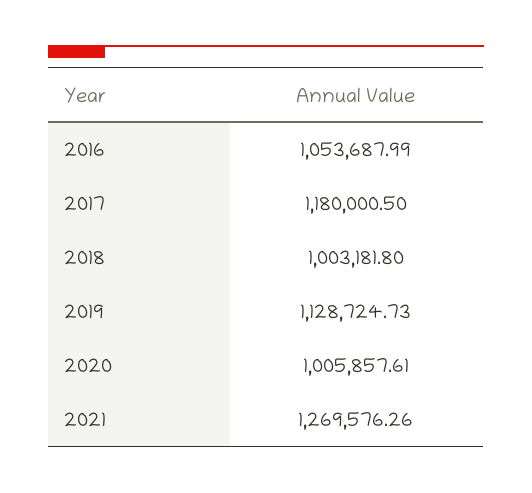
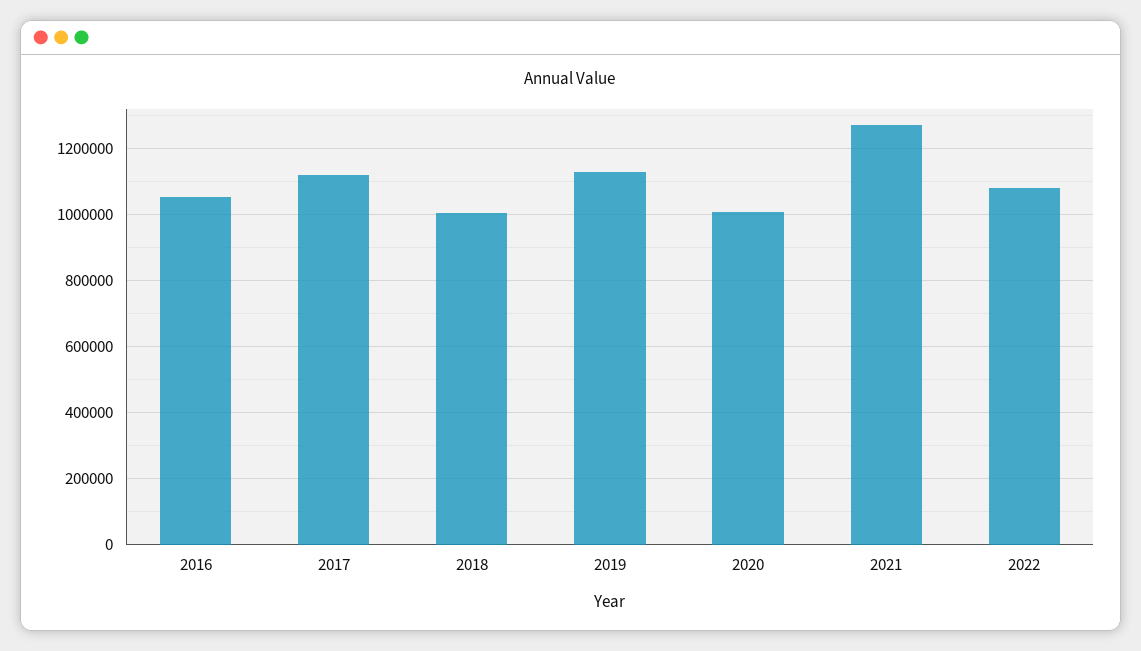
2017: 1180000.5 -> 1120000
2022: none -> 1080000

